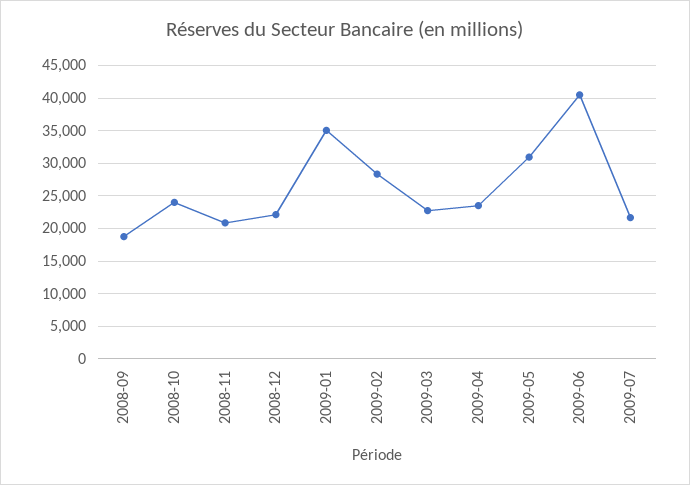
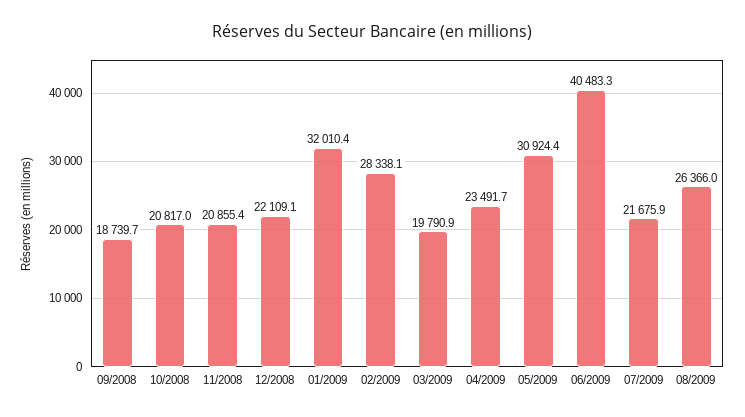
2008-10: 24000 -> 20817
2009-01: 35000 -> 32010.4
2009-03: 23000 -> 19790.9
08/2009: none -> 26366

